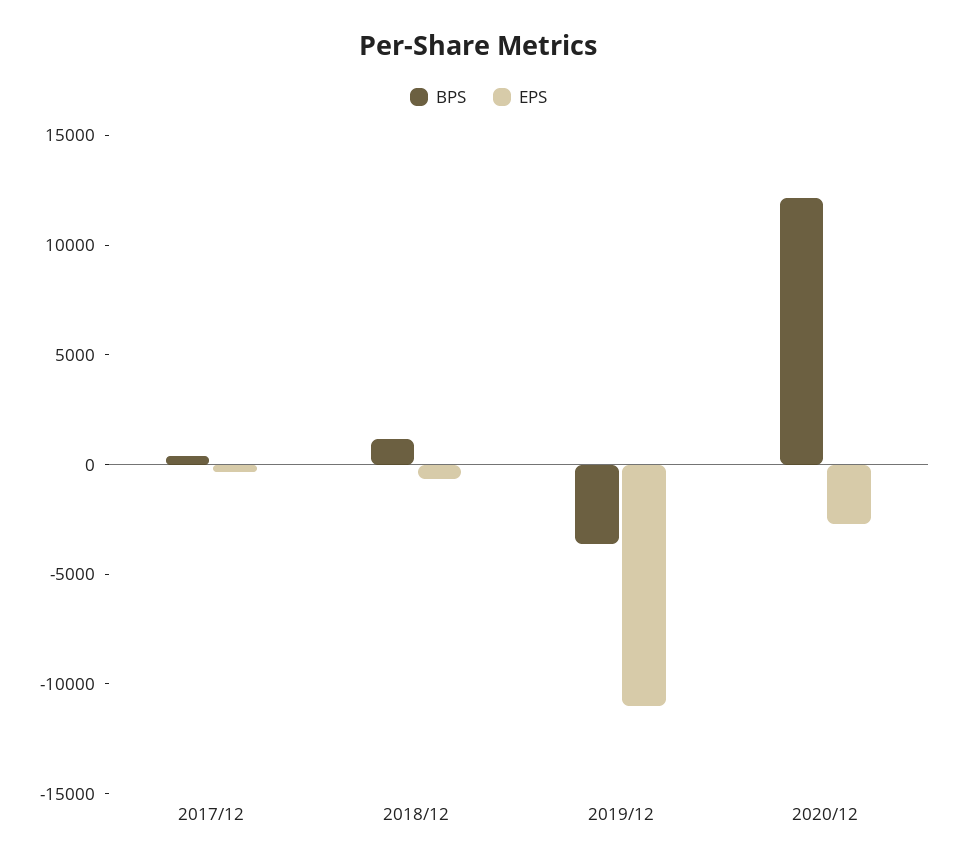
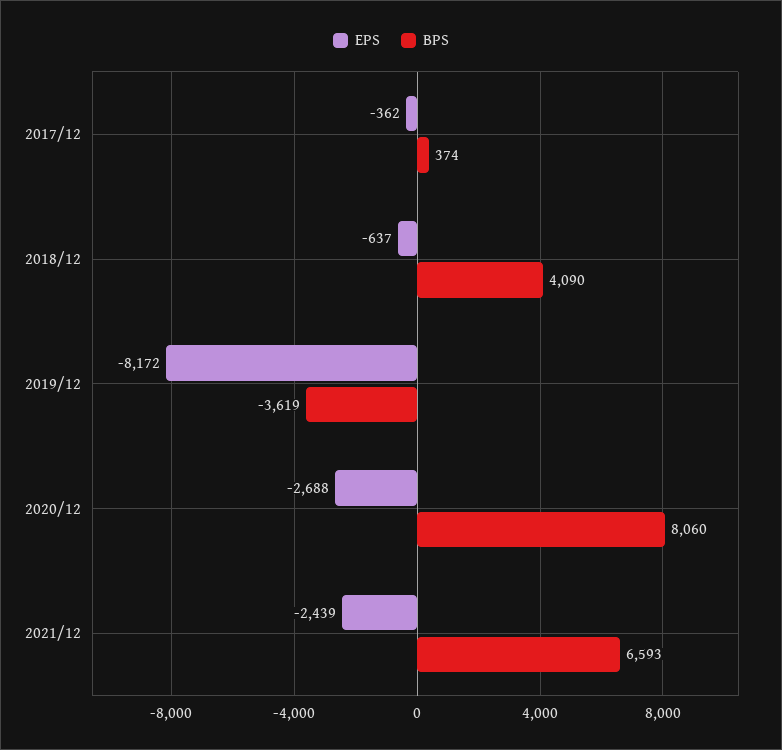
BPS, 2018/12: 1000 -> 4090
EPS, 2019/12: -11000 -> -8172
BPS, 2020/12: 12000 -> 8060
EPS, 2021/12: none -> -2439
BPS, 2021/12: none -> 6593

